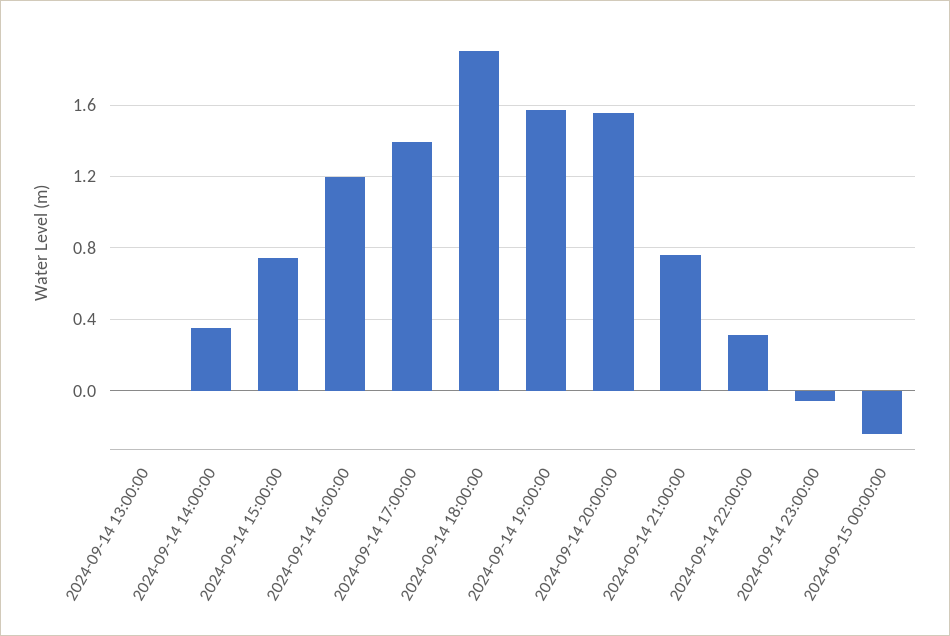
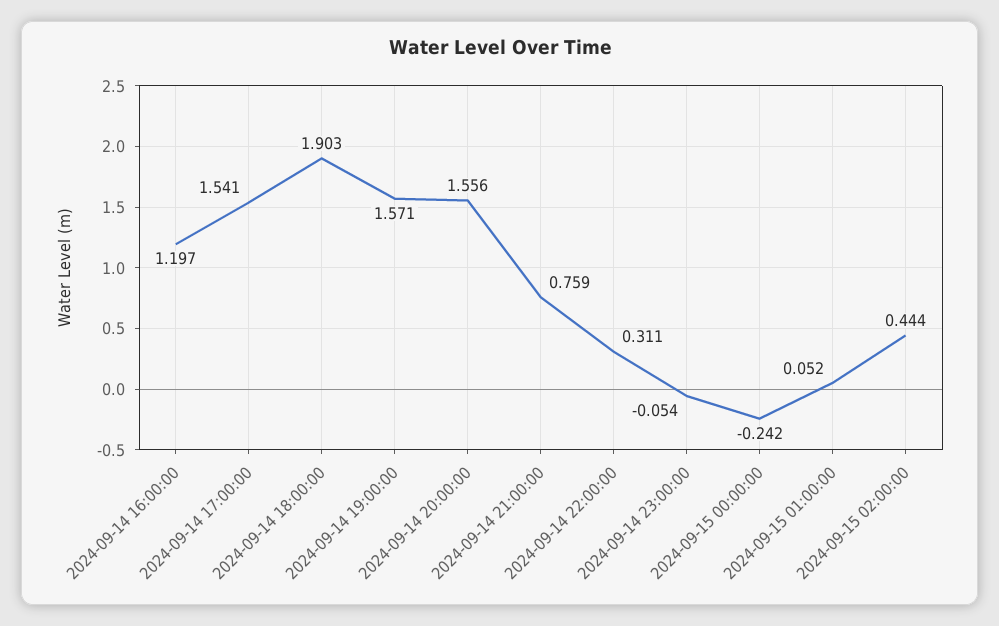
2024-09-14 13:00:00: 0 -> none
2024-09-14 14:00:00: 0.35 -> none
2024-09-14 15:00:00: 0.75 -> none
2024-09-14 17:00:00: 1.4 -> 1.541
2024-09-15 01:00:00: none -> 0.052
2024-09-15 02:00:00: none -> 0.444

